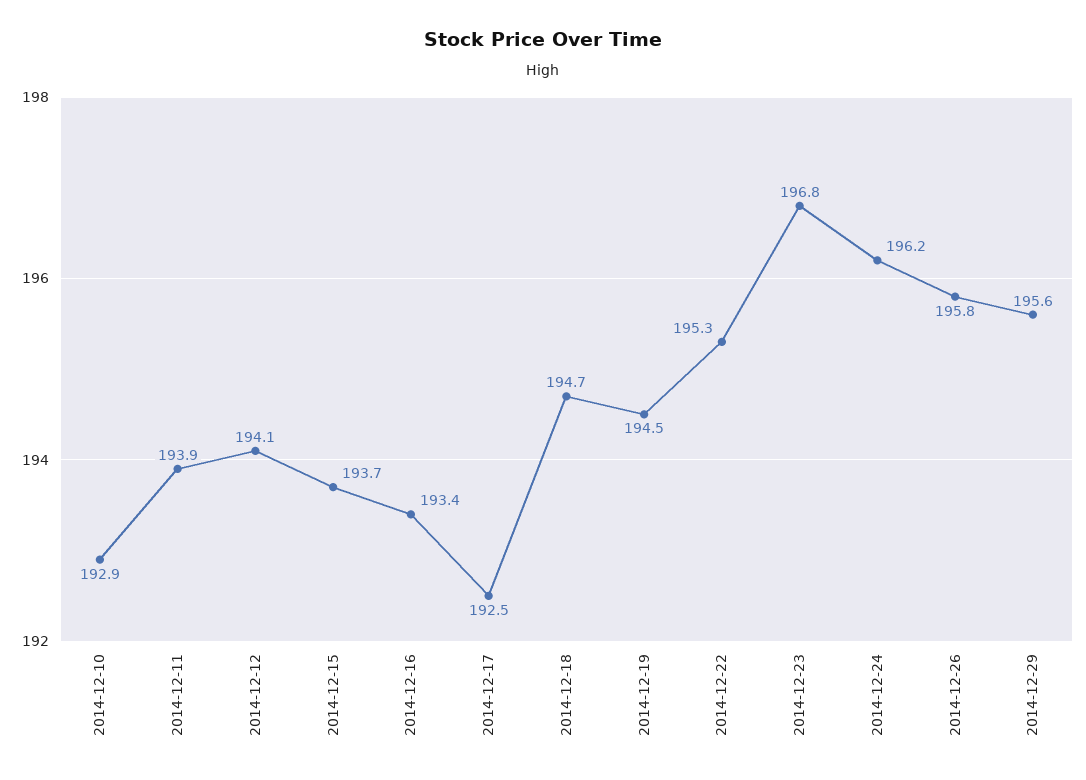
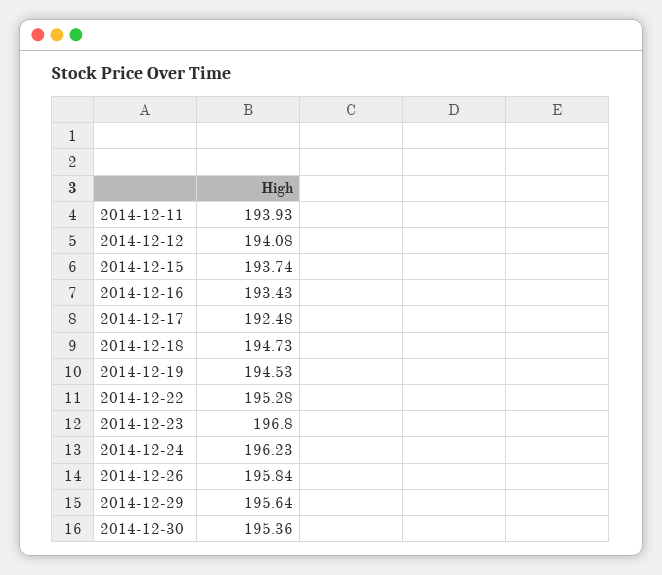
2014-12-10: 192.9 -> none
2014-12-30: none -> 195.36

